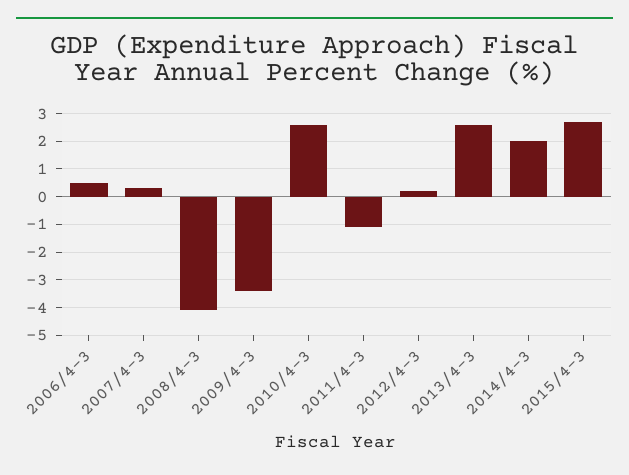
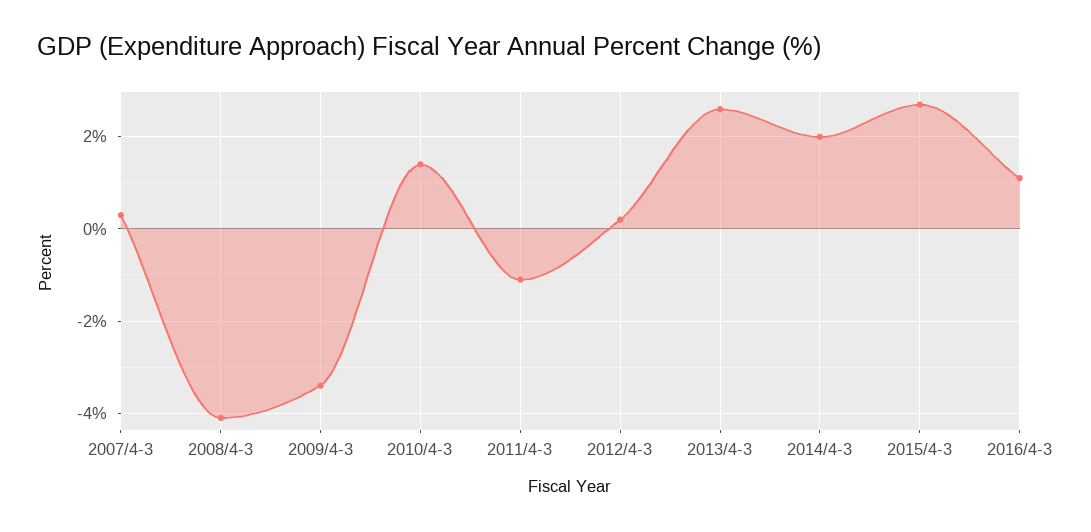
2006/4-3: 0.5 -> none
2010/4-3: 2.5 -> 1.5
2016/4-3: none -> 1

